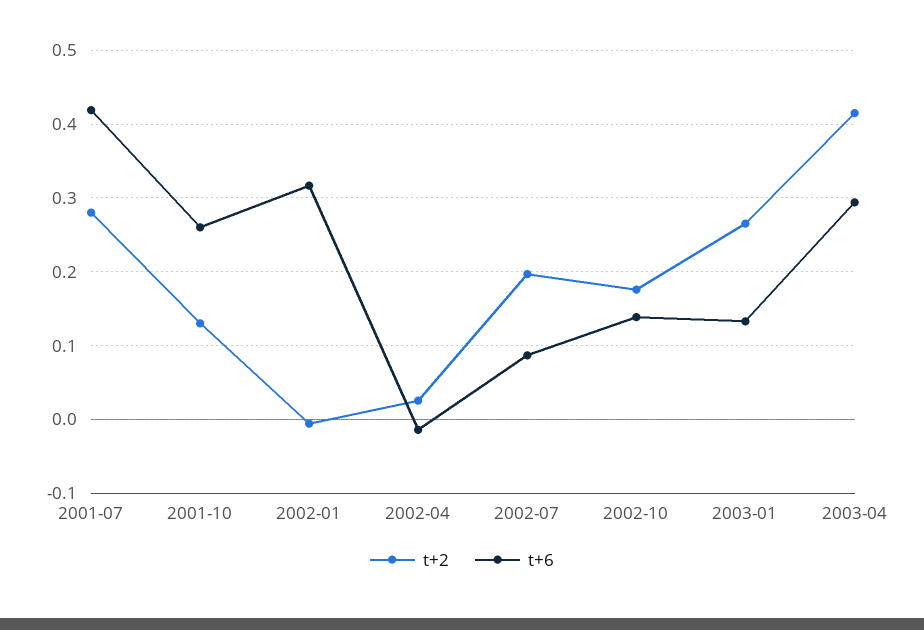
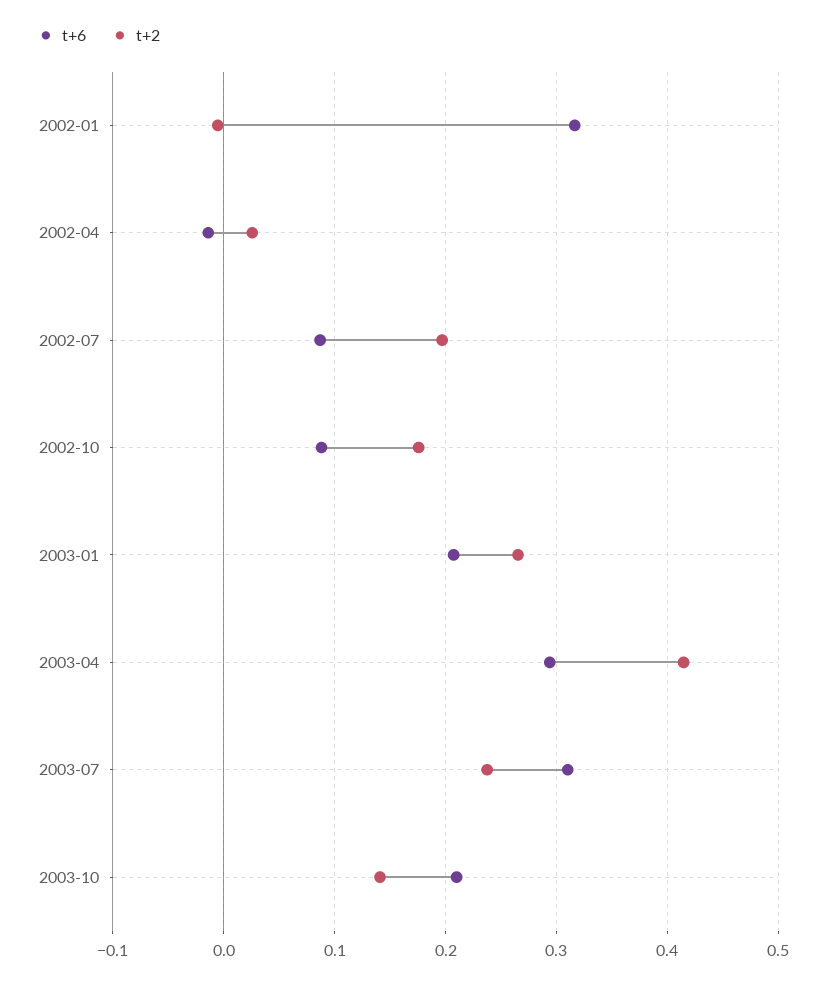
t+2, 2001-07: 0.28 -> none
t+6, 2001-07: 0.42 -> none
t+2, 2001-10: 0.13 -> none
t+6, 2001-10: 0.26 -> none
t+6, 2002-10: 0.14 -> 0.09
t+6, 2003-01: 0.13 -> 0.21
t+6, 2003-07: none -> 0.31
t+2, 2003-07: none -> 0.24
t+6, 2003-10: none -> 0.21
t+2, 2003-10: none -> 0.14

